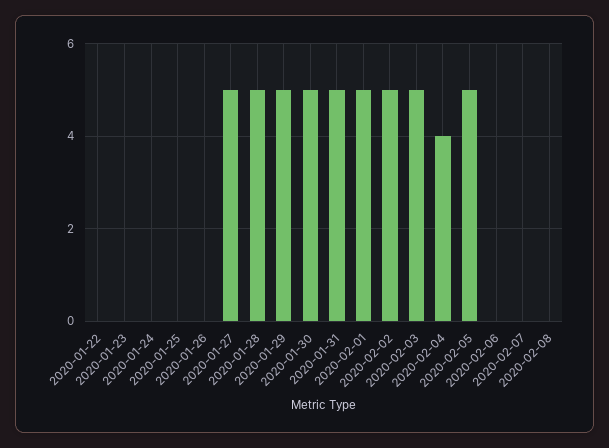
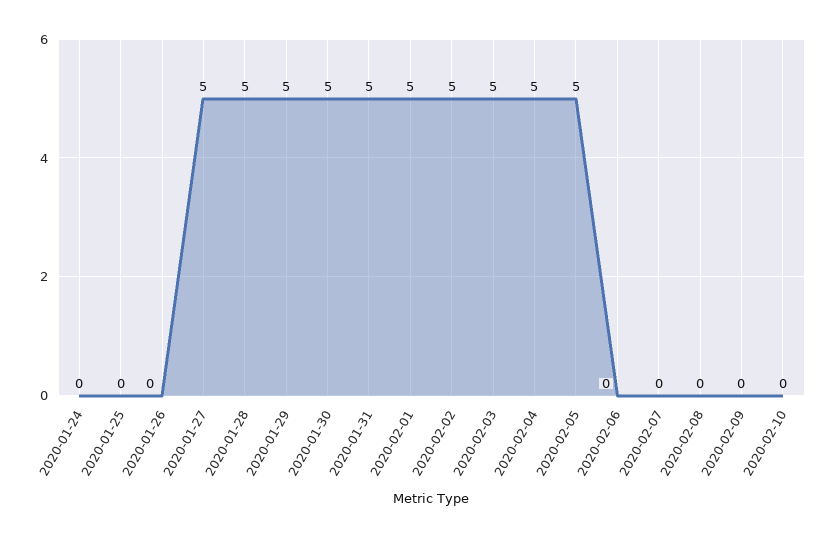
2020-01-22: 0 -> none
2020-01-23: 0 -> none
2020-02-04: 4 -> 5
2020-02-09: none -> 0
2020-02-10: none -> 0

